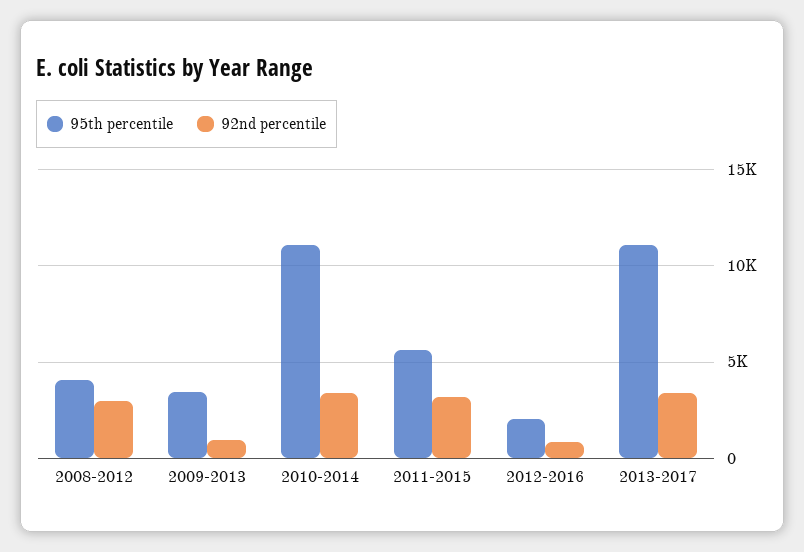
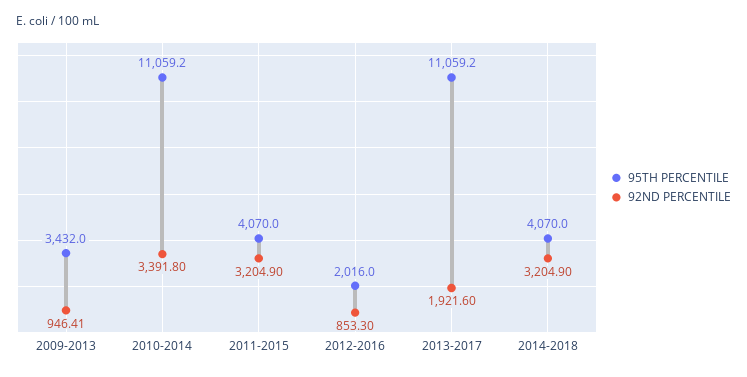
95th percentile, 2008-2012: 4000 -> none
92nd percentile, 2008-2012: 3000 -> none
95th percentile, 2011-2015: 5500 -> 4070
92nd percentile, 2013-2017: 3500 -> 1921.6
95th percentile, 2014-2018: none -> 4070
92nd percentile, 2014-2018: none -> 3204.9

